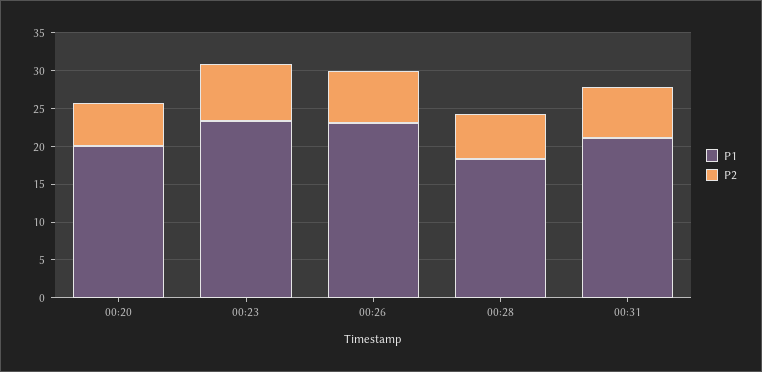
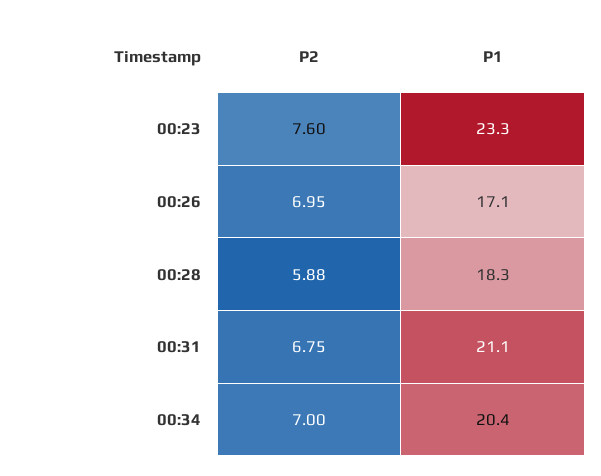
P1, 00:20: 20 -> none
P2, 00:20: 5 -> none
P1, 00:26: 22.5 -> 17.1
P2, 00:34: none -> 7
P1, 00:34: none -> 20.4

